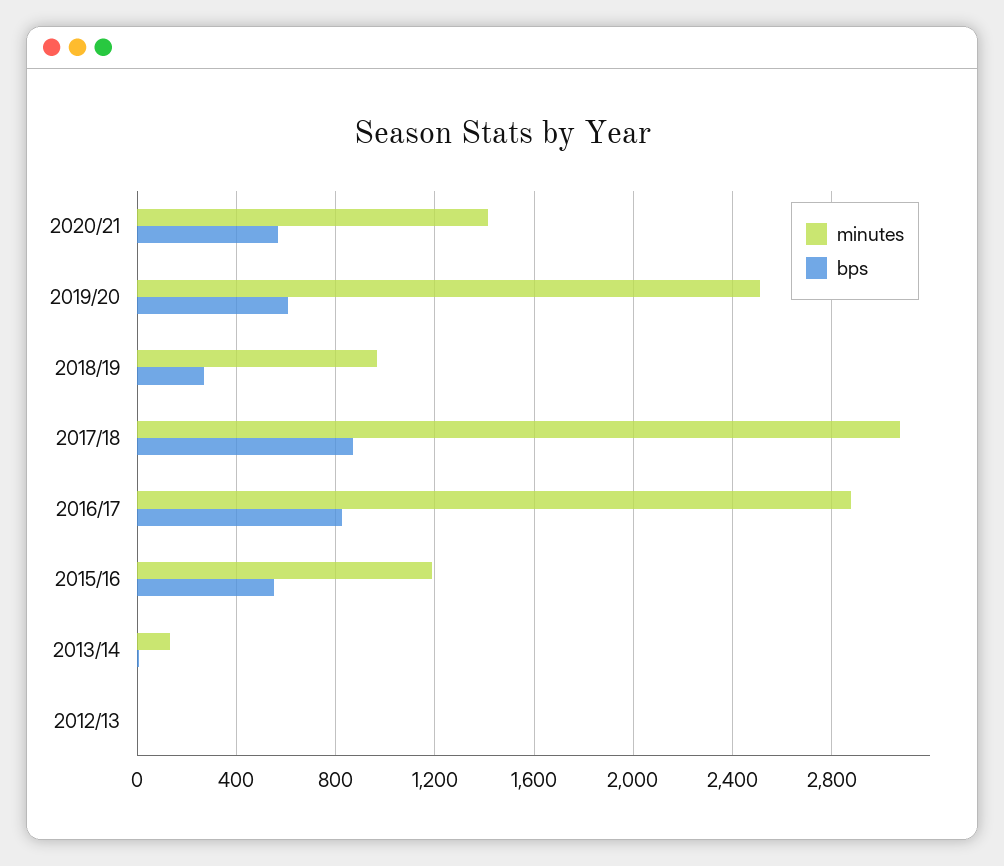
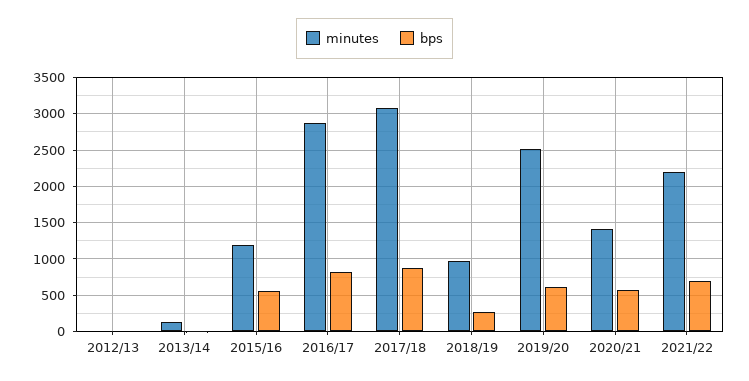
minutes, 2021/22: none -> 2200
bps, 2021/22: none -> 700

